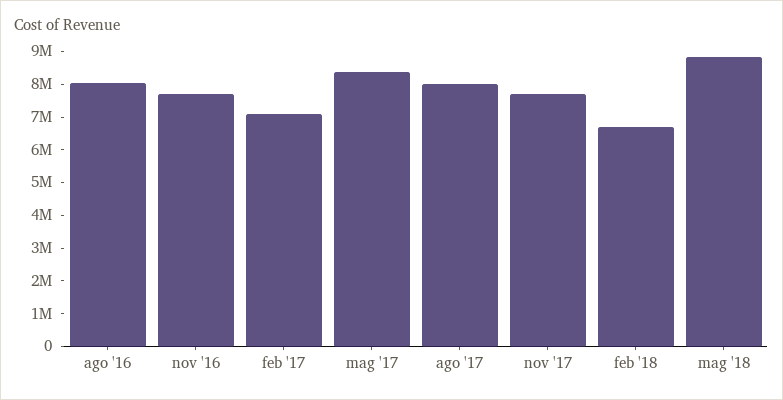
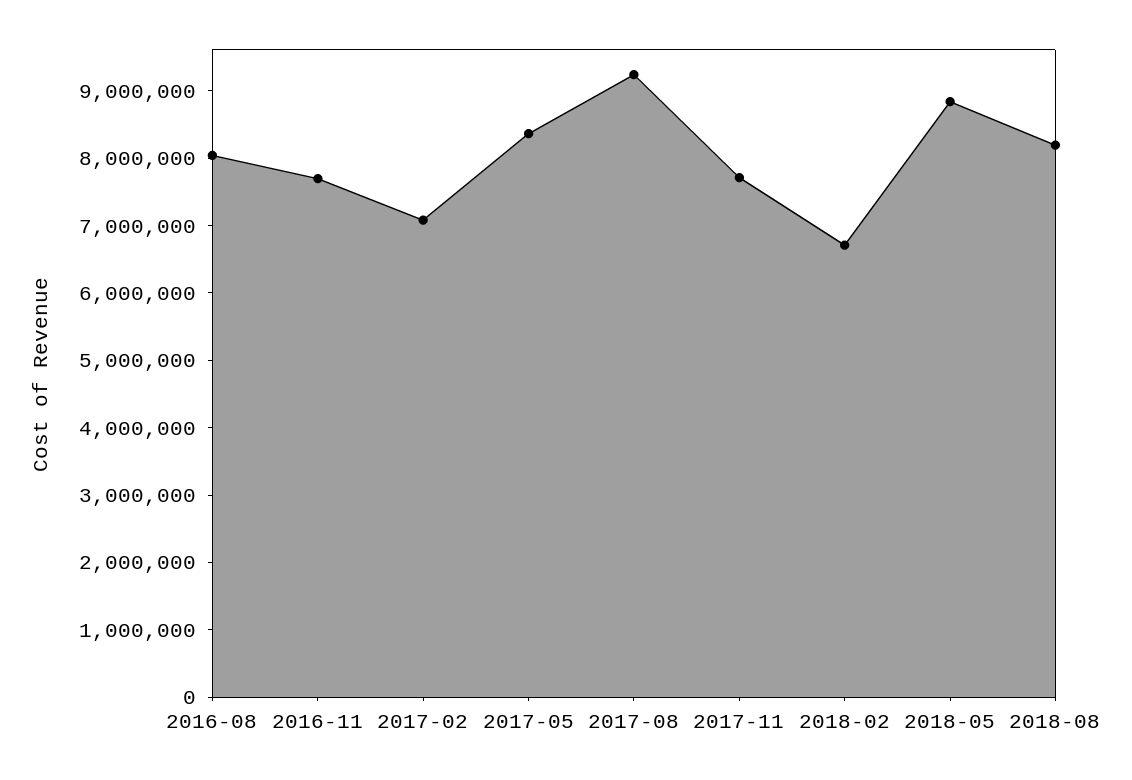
ago '17: 8000000 -> 9200000
2018-08: none -> 8200000

